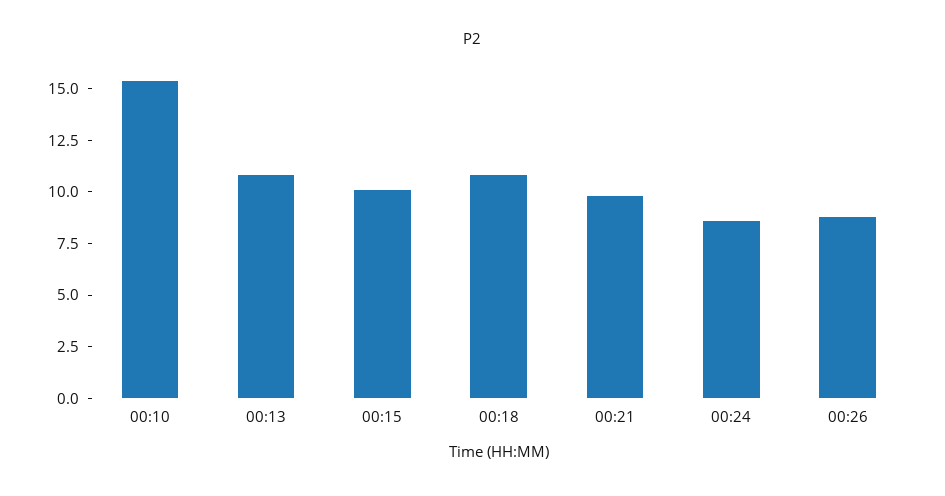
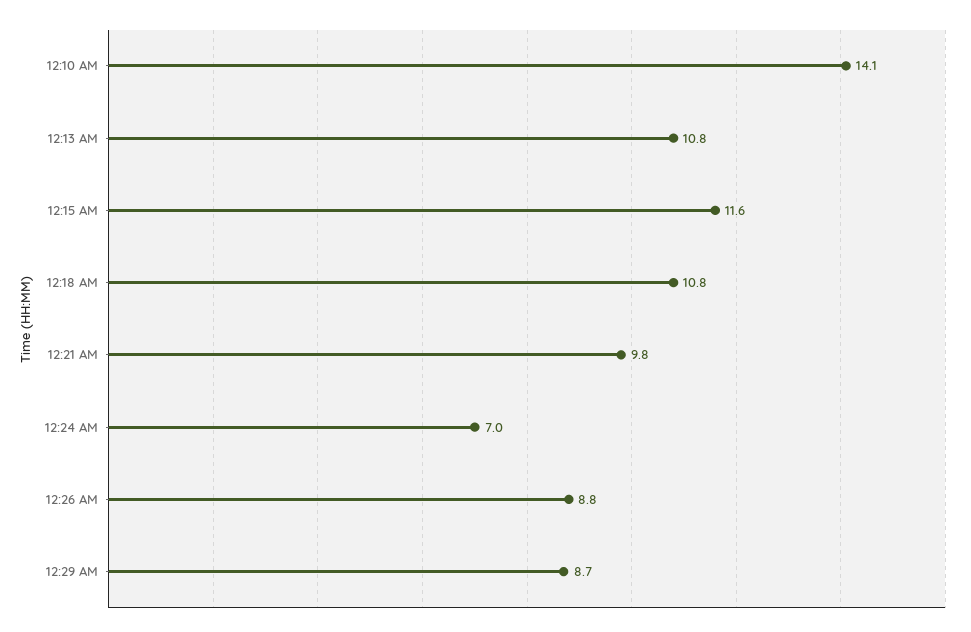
00:10: 15.5 -> 14.1
00:15: 10 -> 11.6
00:24: 8.5 -> 7
12:29 AM: none -> 8.7

